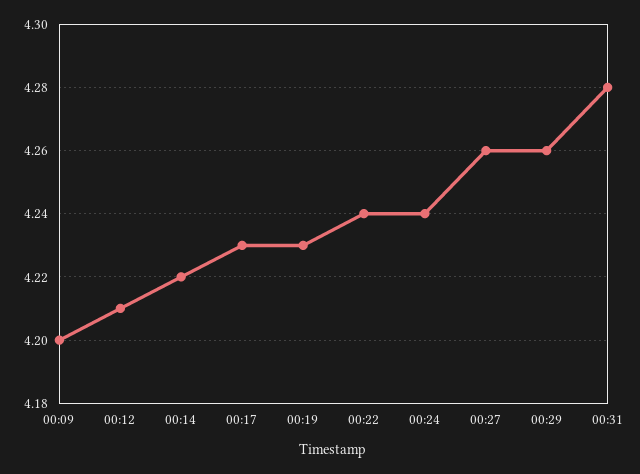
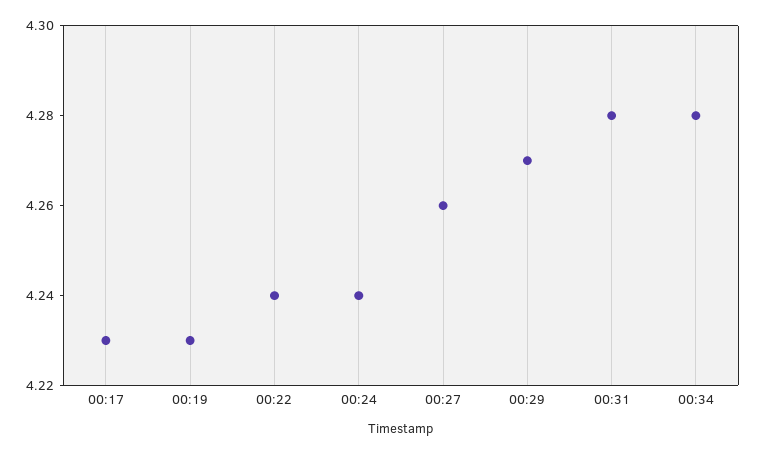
00:09: 4.2 -> none
00:12: 4.21 -> none
00:14: 4.22 -> none
00:29: 4.26 -> 4.27
00:34: none -> 4.28

